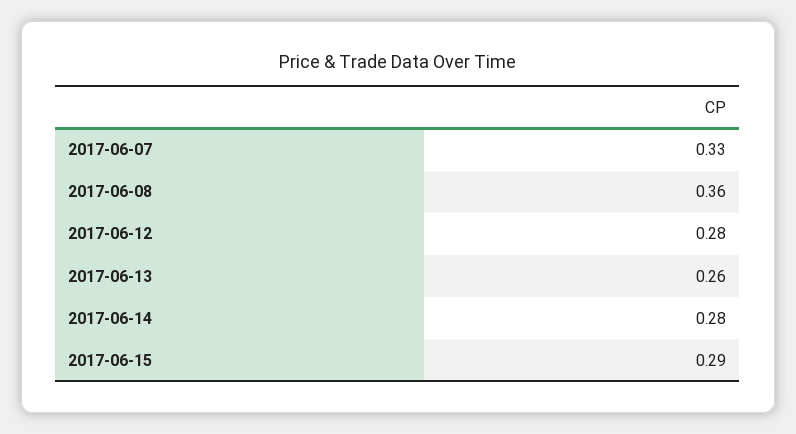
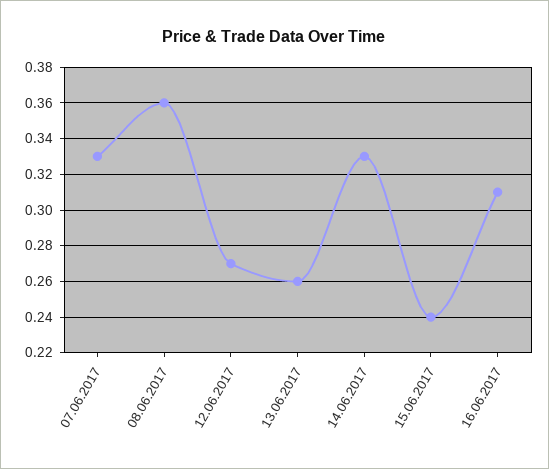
2017-06-12: 0.28 -> 0.27
2017-06-14: 0.28 -> 0.33
2017-06-15: 0.29 -> 0.24
16.06.2017: none -> 0.31

